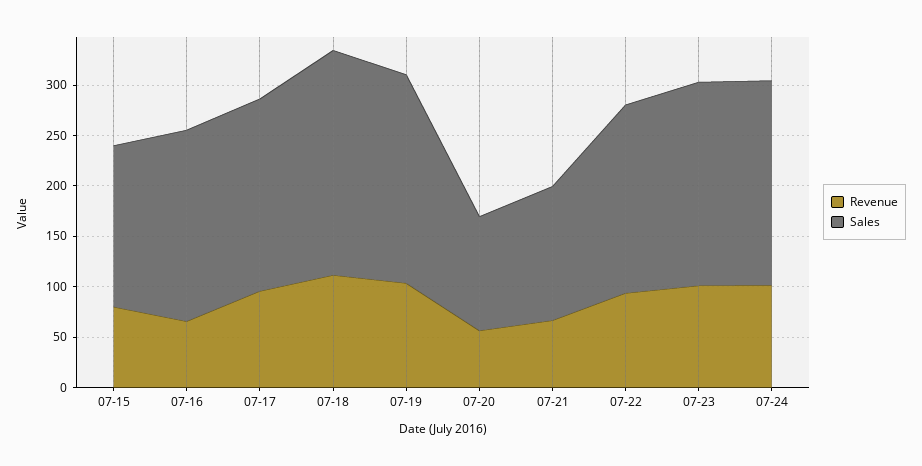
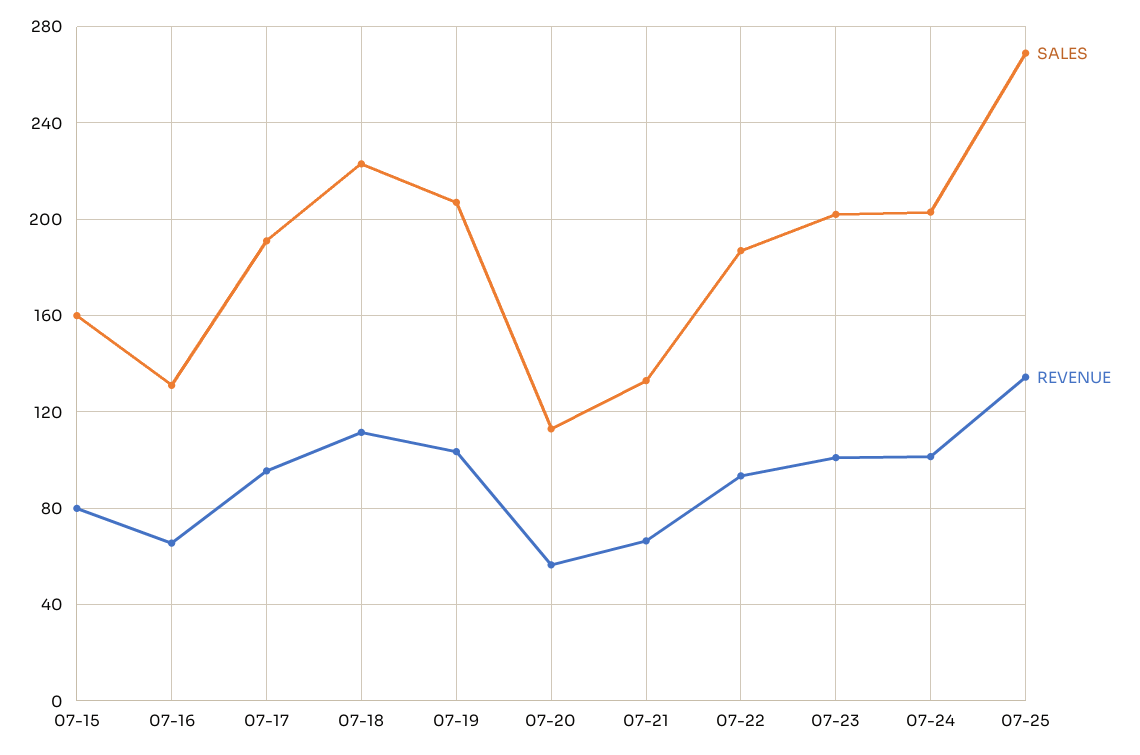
Sales, 07-16: 190 -> 130
Sales, 07-25: none -> 270
Revenue, 07-25: none -> 135

